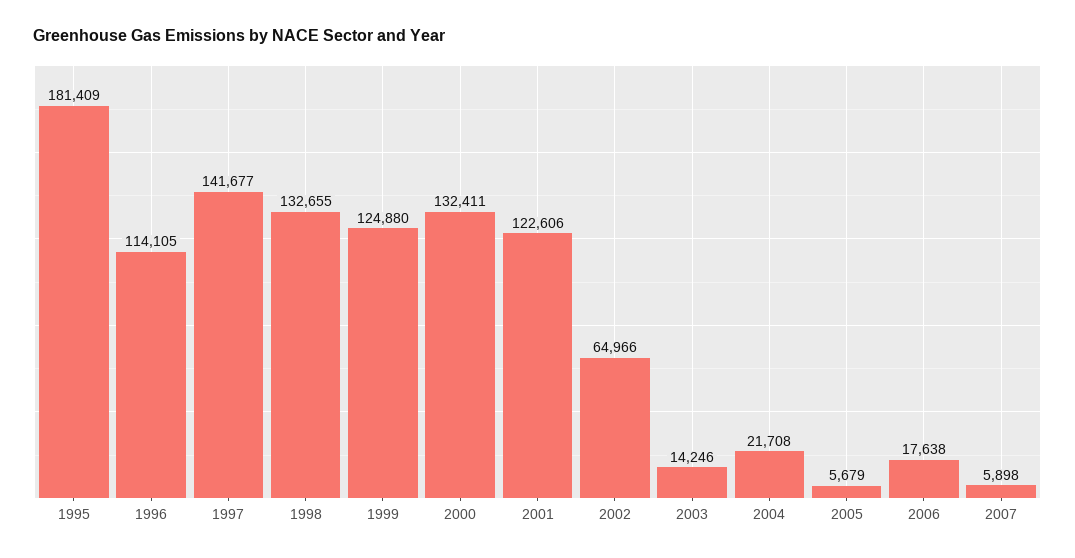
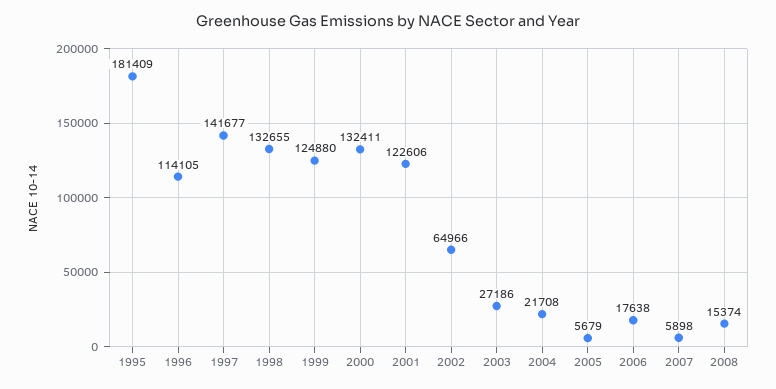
2003: 14246 -> 27186
2008: none -> 15374

